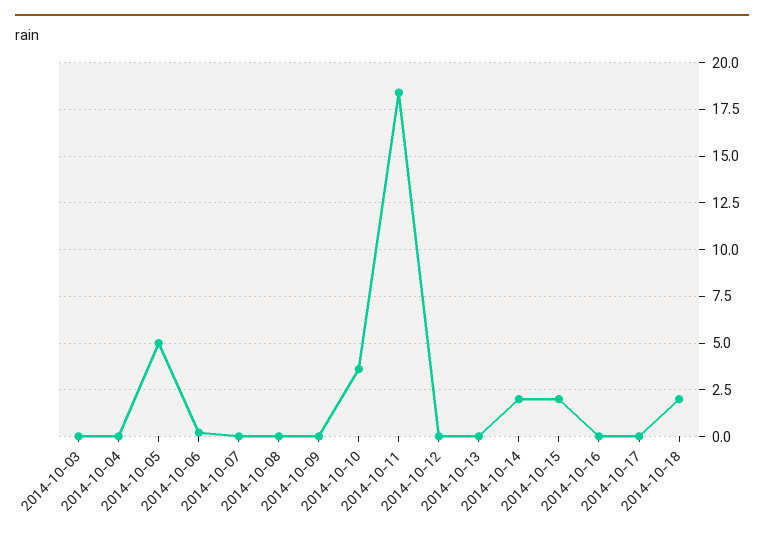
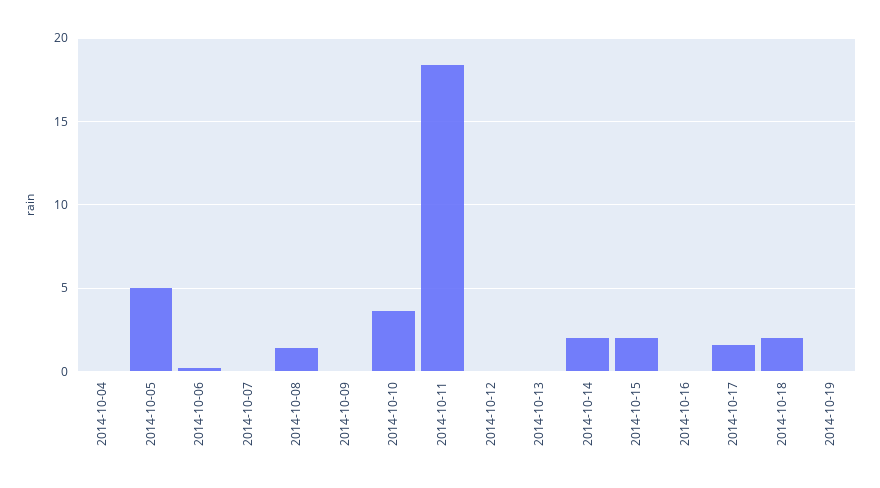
2014-10-03: 0 -> none
2014-10-08: 0 -> 1.5
2014-10-17: 0 -> 1.5
2014-10-19: none -> 0

